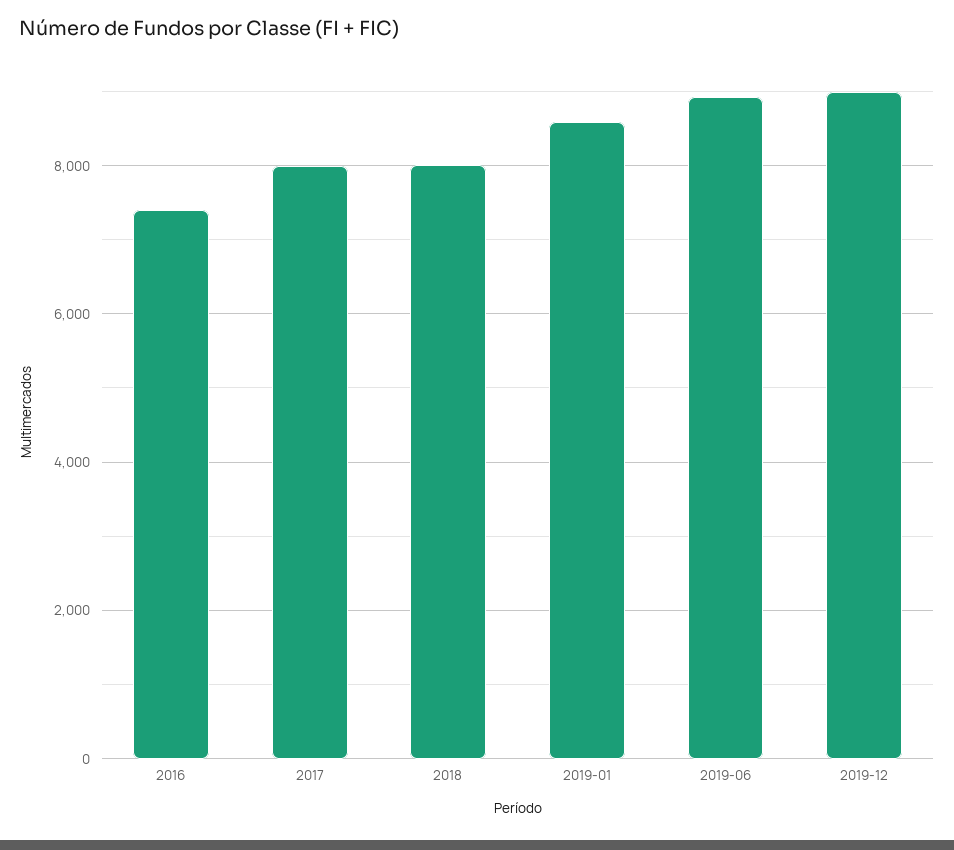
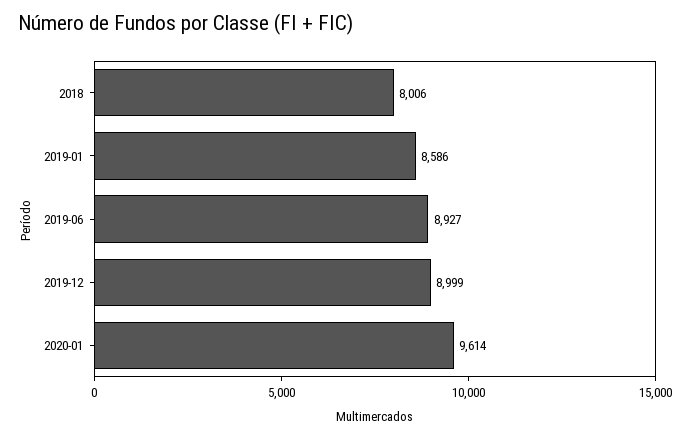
2016: 7400 -> none
2017: 8000 -> none
2020-01: none -> 9614

